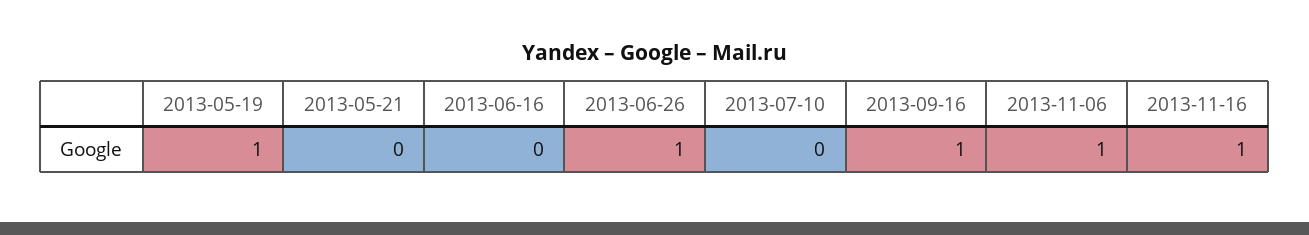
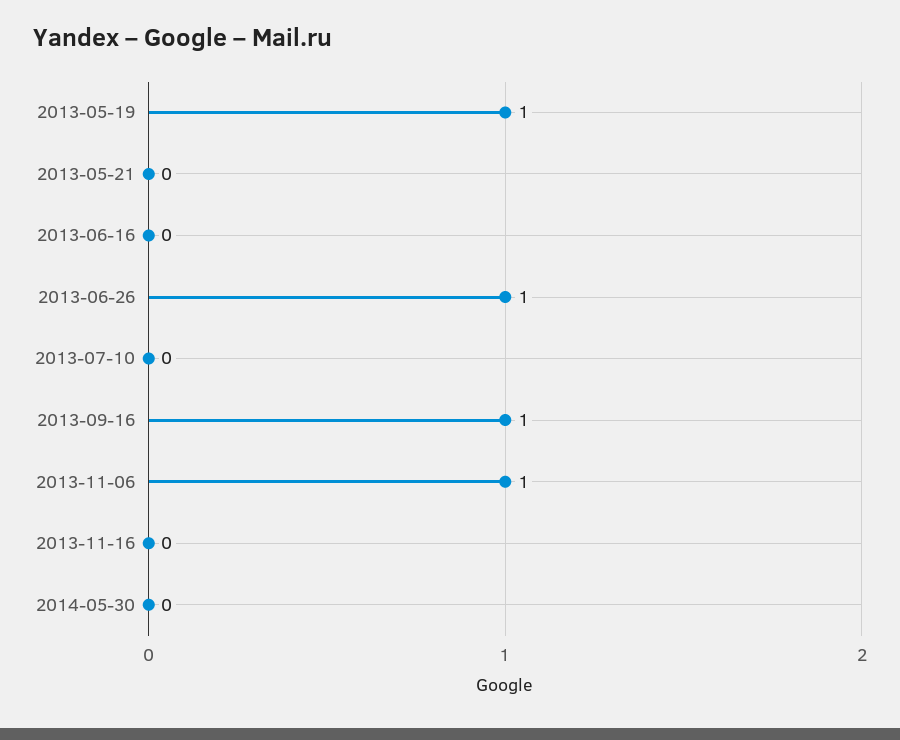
2013-11-16: 1 -> 0
2014-05-30: none -> 0

